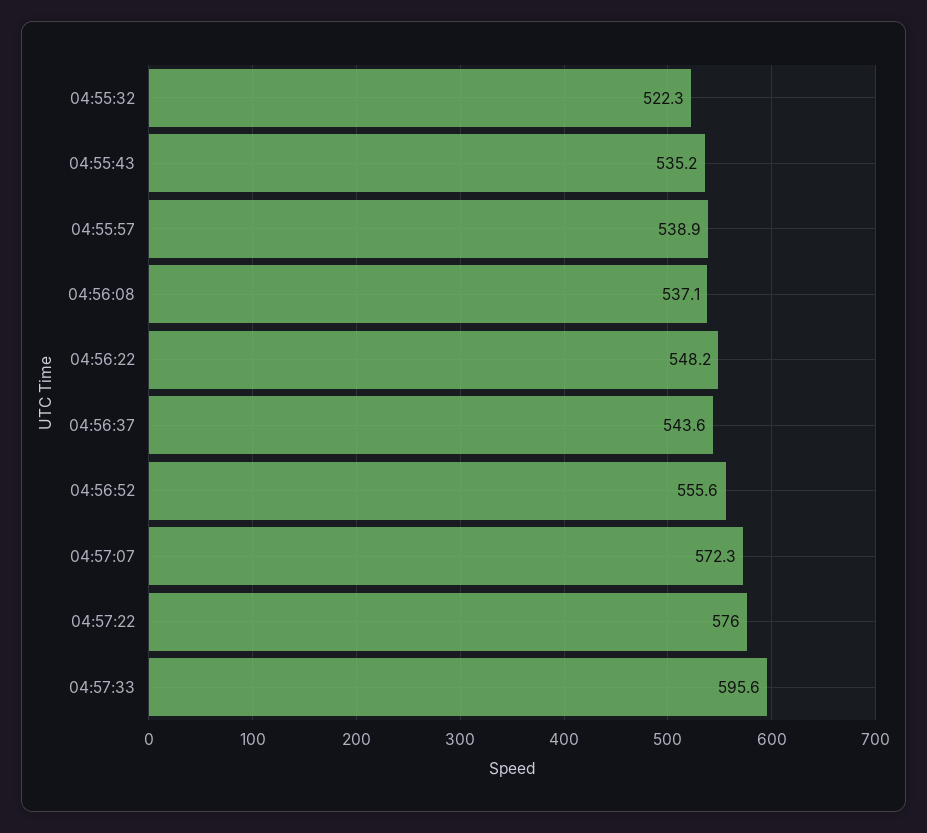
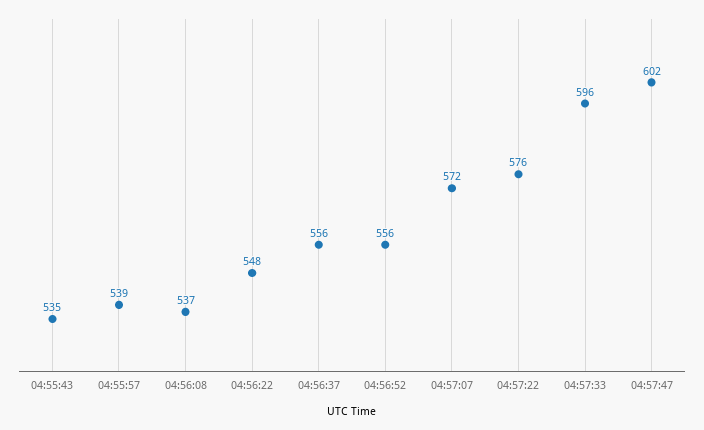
04:55:32: 522.3 -> none
04:56:37: 543.6 -> 556
04:57:47: none -> 602

